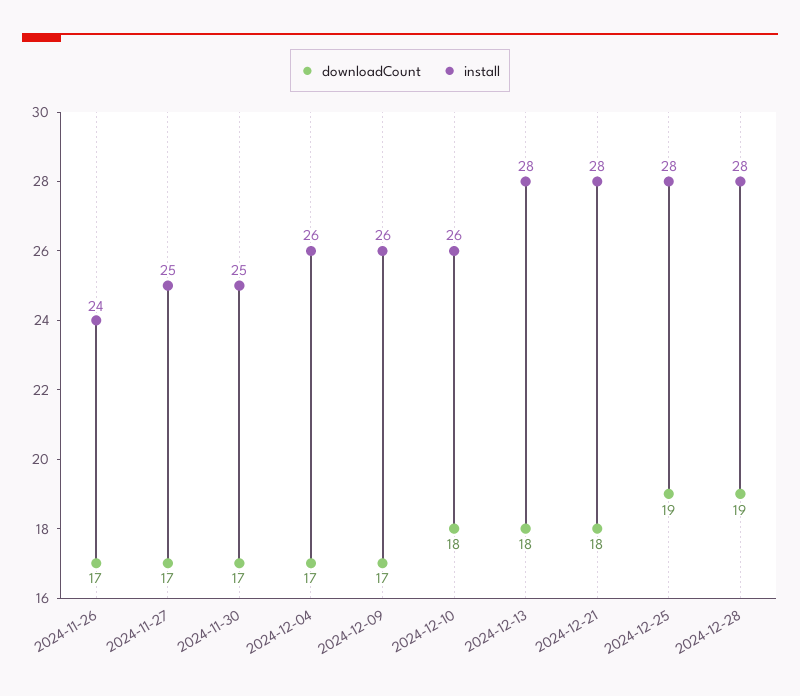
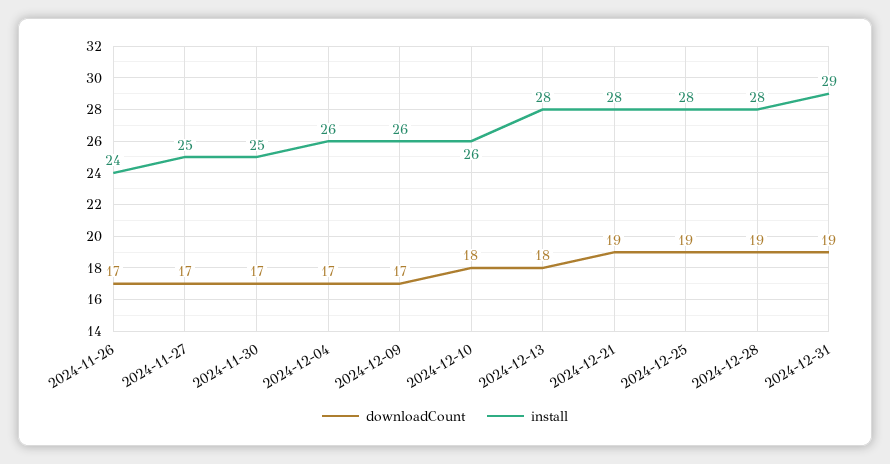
downloadCount, 2024-12-21: 18 -> 19
downloadCount, 2024-12-31: none -> 19
install, 2024-12-31: none -> 29

